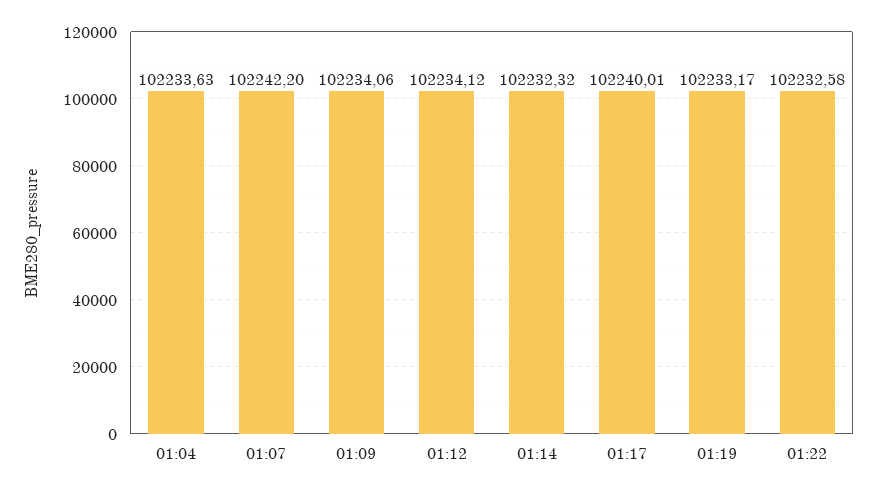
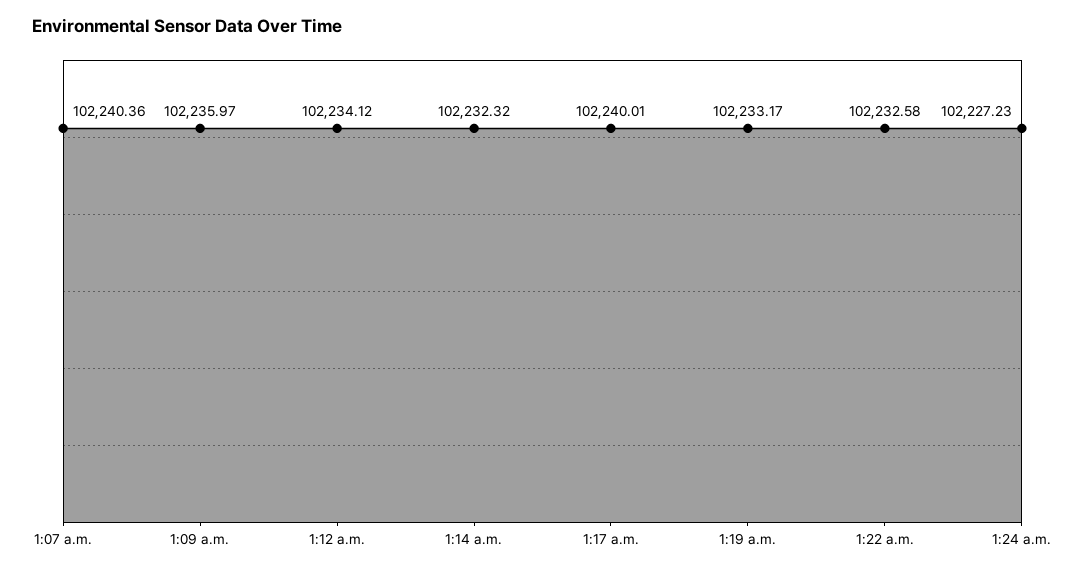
01:04: 102233.63 -> none
01:07: 102242.2 -> 102240.36
01:09: 102234.06 -> 102235.97
1:24 a.m.: none -> 102227.23

